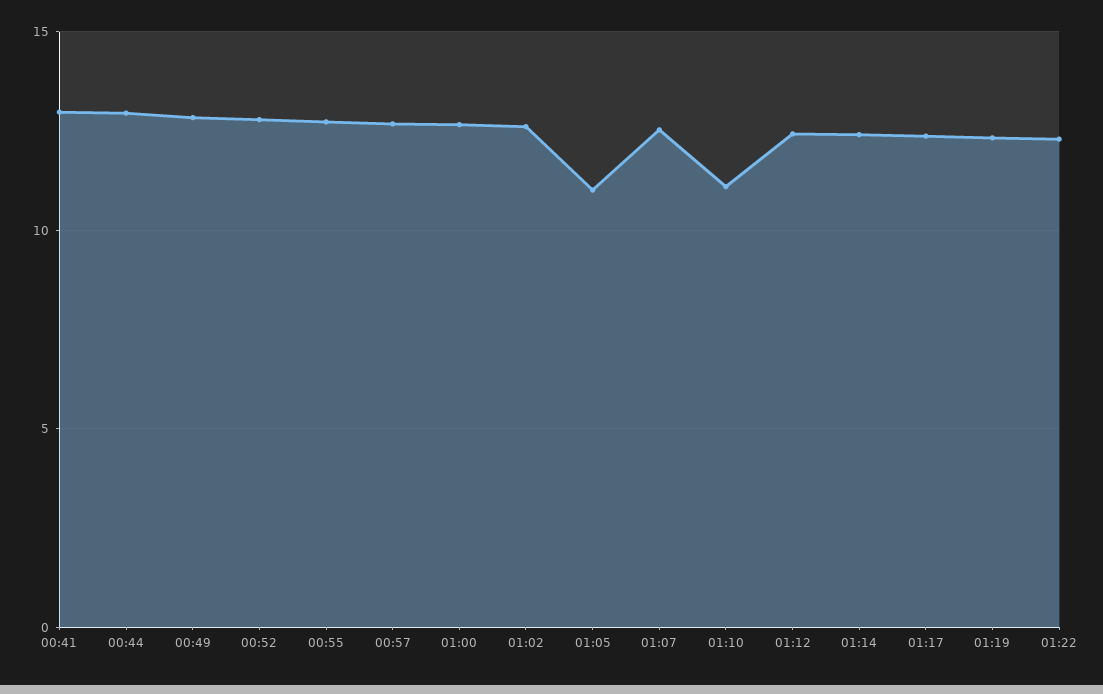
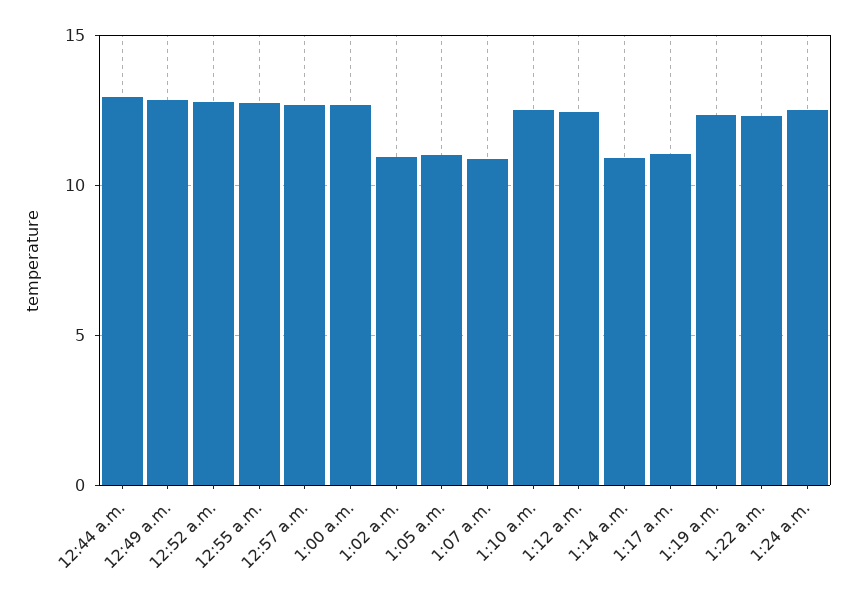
00:41: 13 -> none
01:02: 12.5 -> 11
01:07: 12.5 -> 11
01:10: 11 -> 12.5
01:14: 12.5 -> 11
01:17: 12.5 -> 11
1:24 a.m.: none -> 12.5

